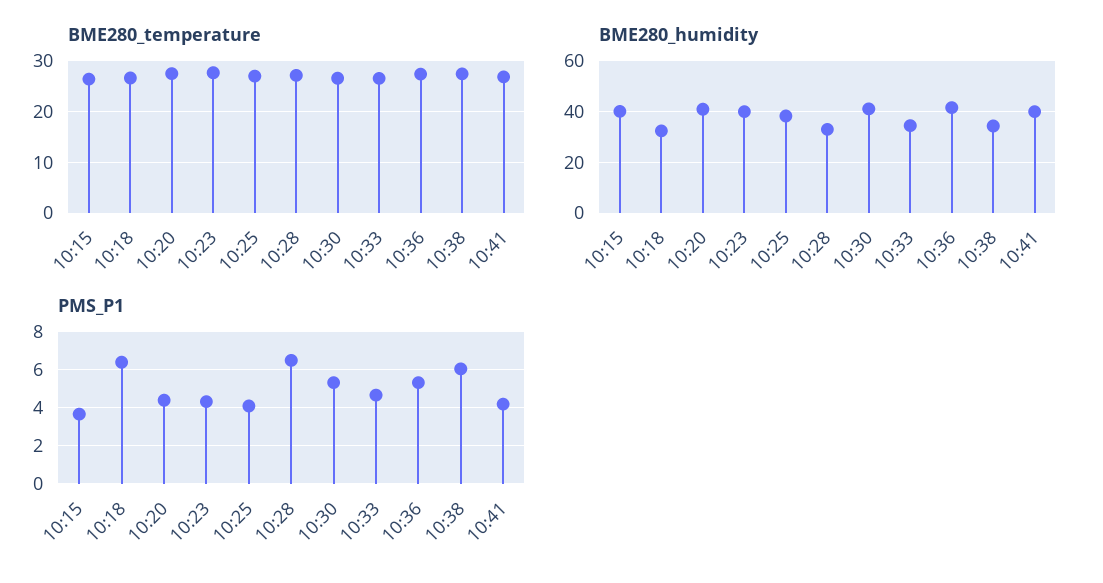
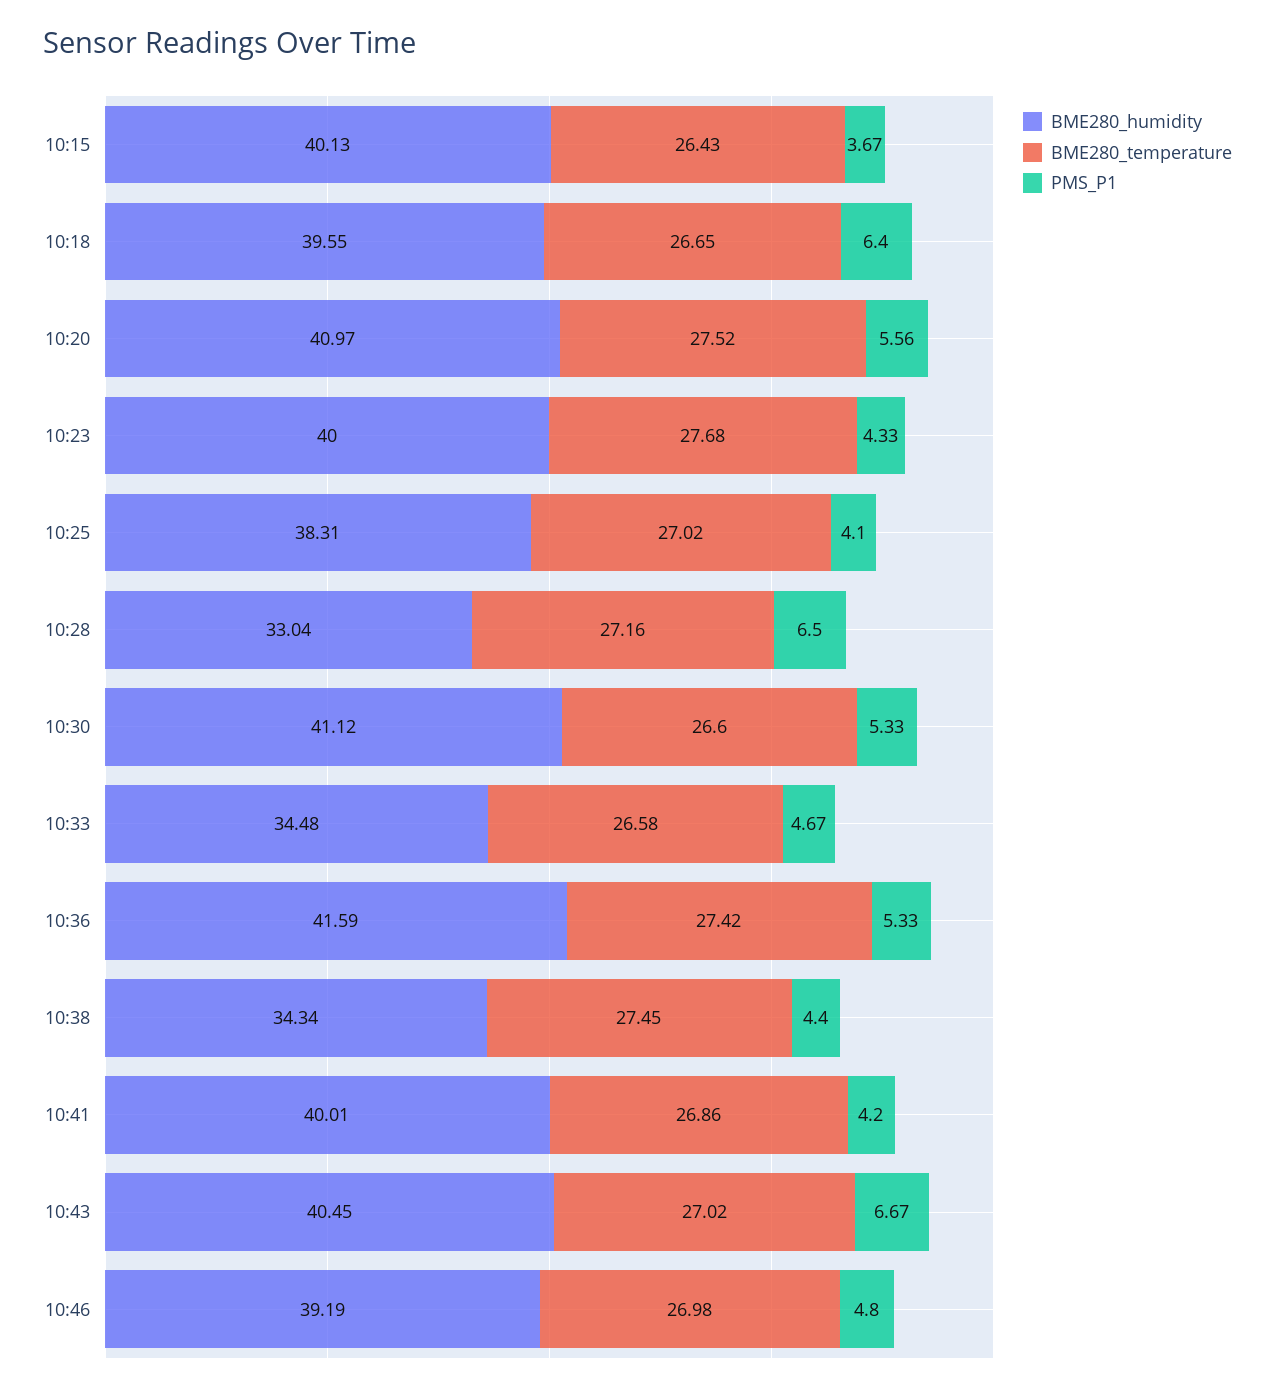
BME280_humidity, 10:18: 32.5 -> 39.55
PMS_P1, 10:20: 4.5 -> 5.56
PMS_P1, 10:38: 6 -> 4.4
BME280_humidity, 10:43: none -> 40.45
BME280_temperature, 10:43: none -> 27.02
PMS_P1, 10:43: none -> 6.67
BME280_humidity, 10:46: none -> 39.19
BME280_temperature, 10:46: none -> 26.98
PMS_P1, 10:46: none -> 4.8

